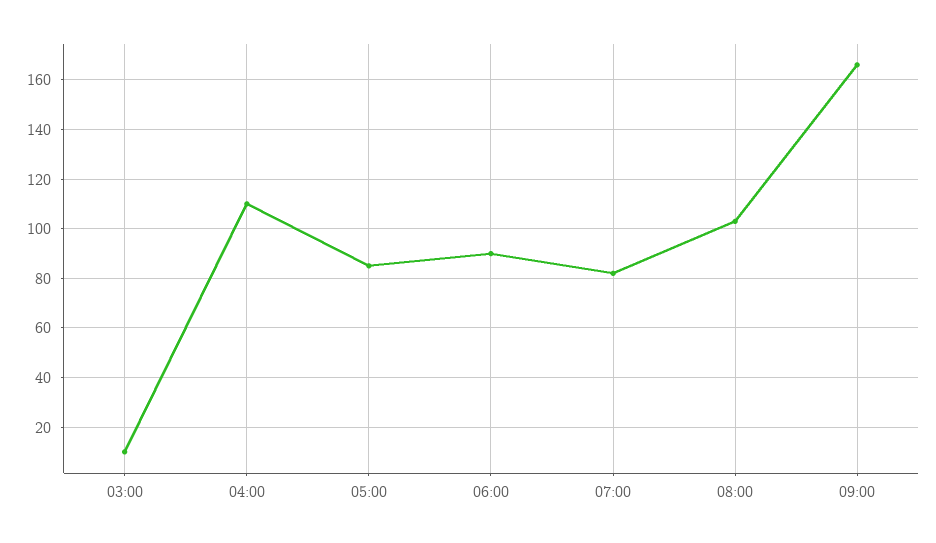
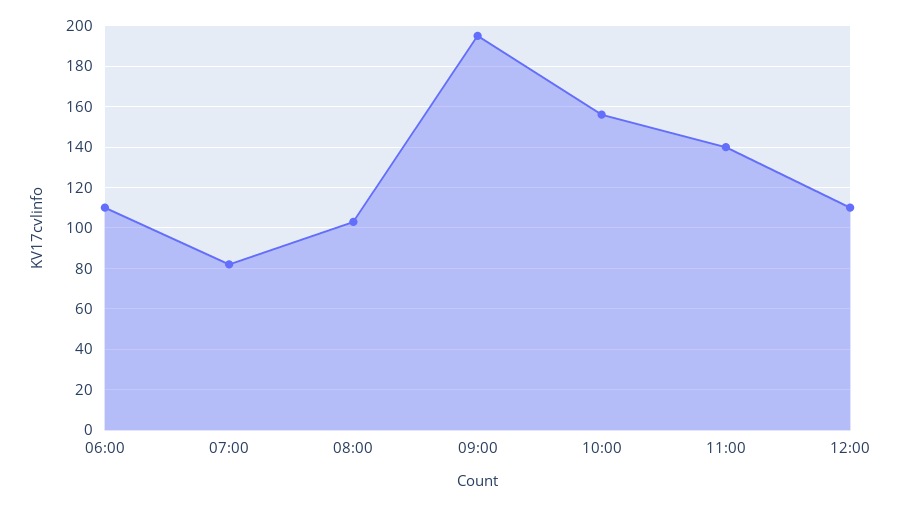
03:00: 10 -> none
04:00: 110 -> none
05:00: 85 -> none
06:00: 90 -> 110
09:00: 165 -> 195
10:00: none -> 155
11:00: none -> 140
12:00: none -> 110

